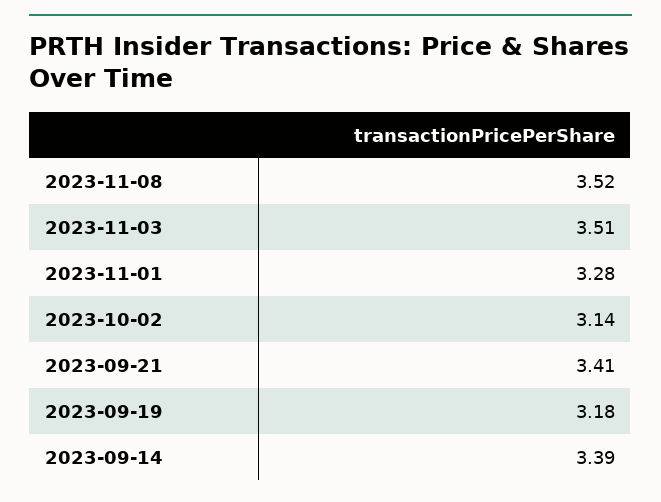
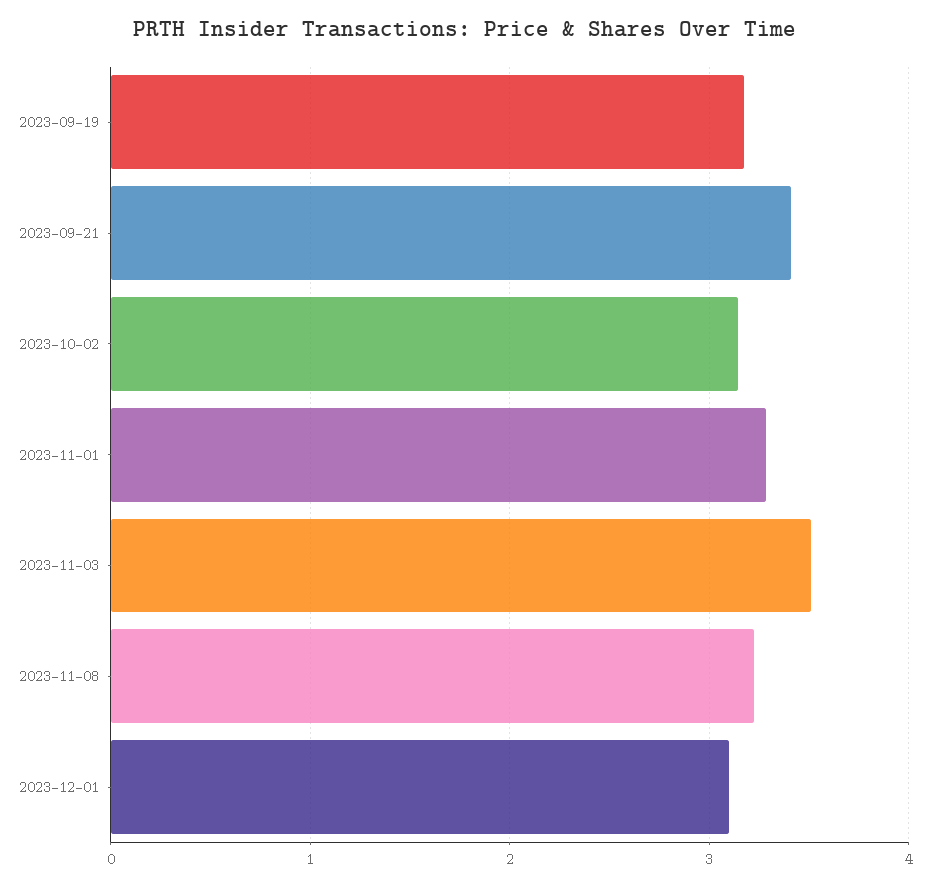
2023-11-08: 3.52 -> 3.2
2023-09-14: 3.39 -> none
2023-12-01: none -> 3.1

